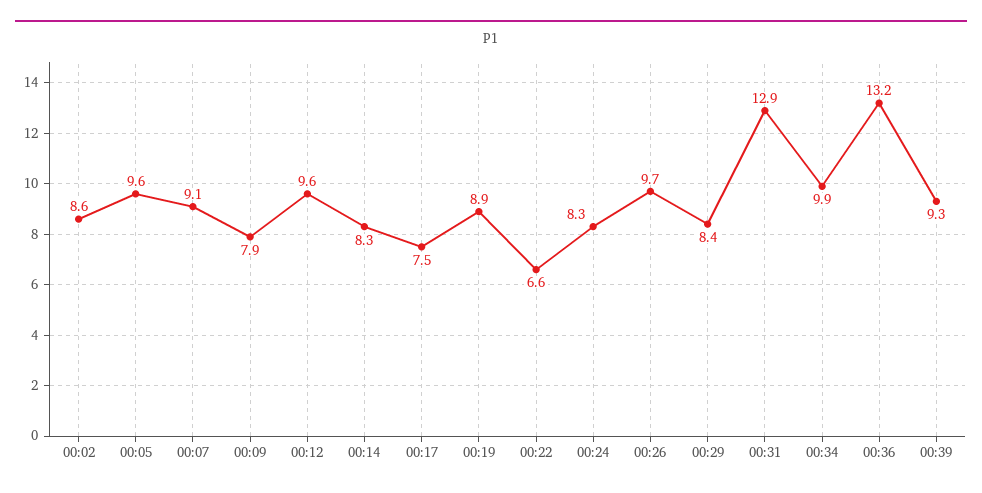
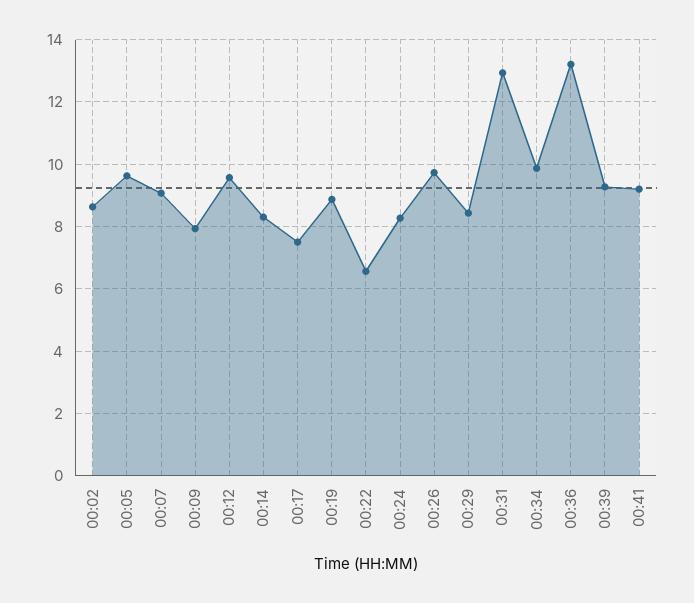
00:41: none -> 9.2

